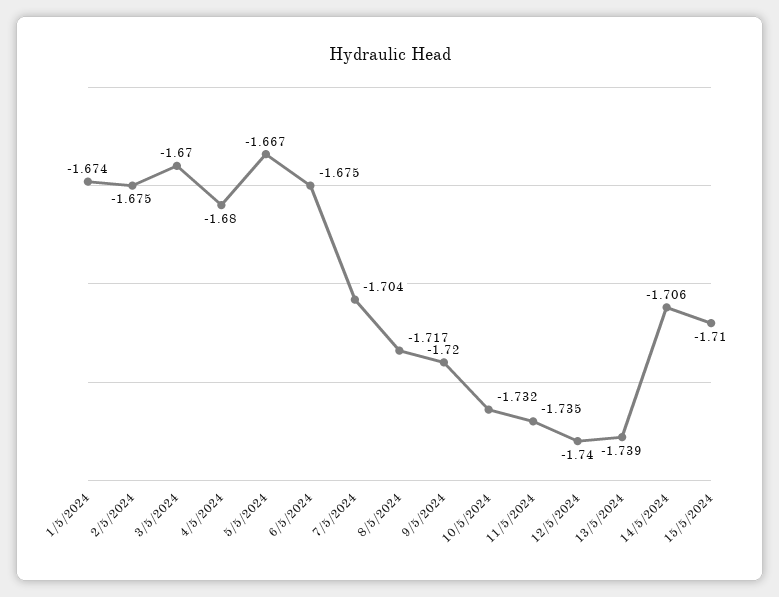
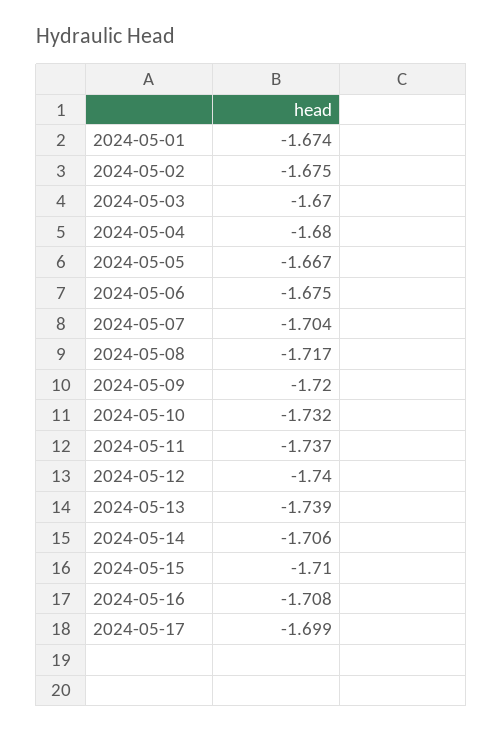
11/5/2024: -1.735 -> -1.737
2024-05-16: none -> -1.708
2024-05-17: none -> -1.699

